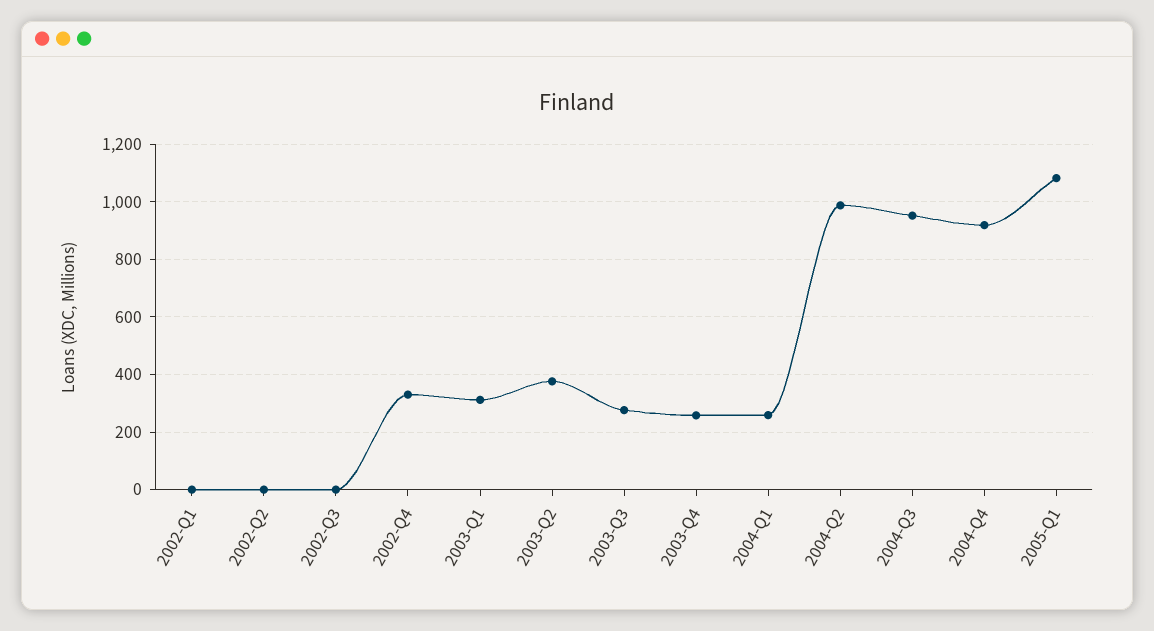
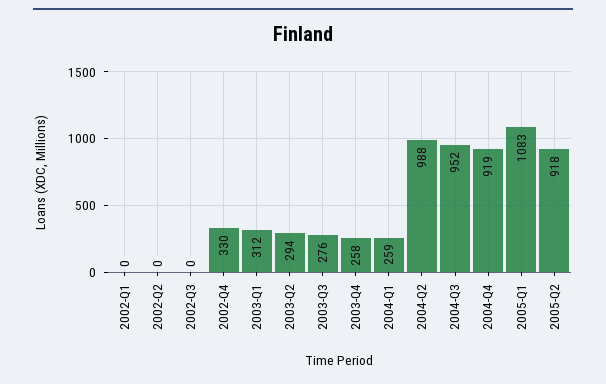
2003-Q2: 375 -> 294
2005-Q2: none -> 918

